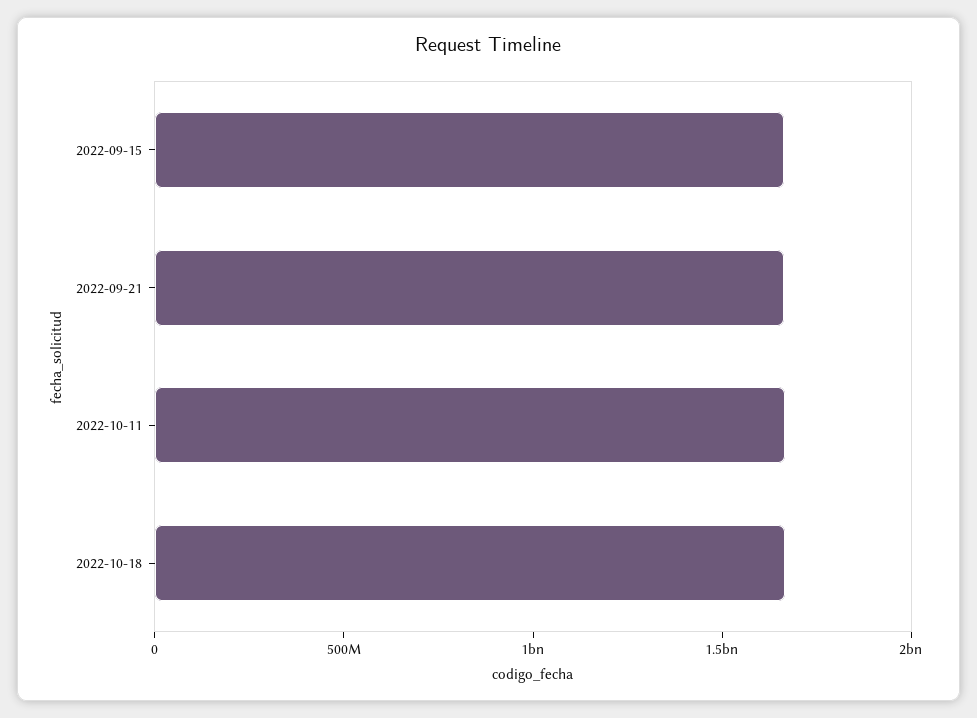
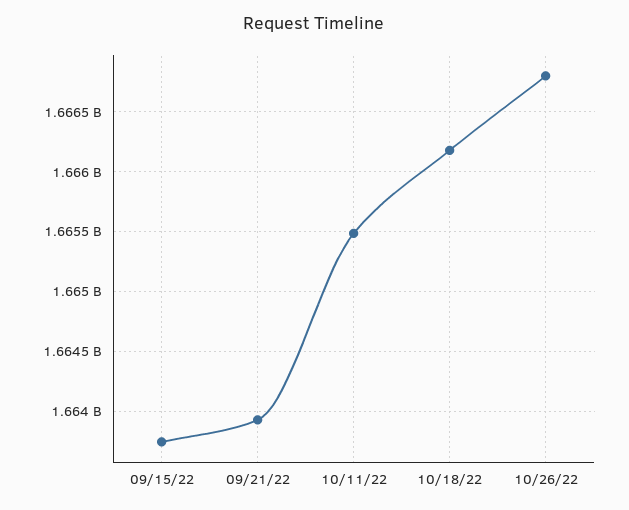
10/26/22: none -> 1666800000

